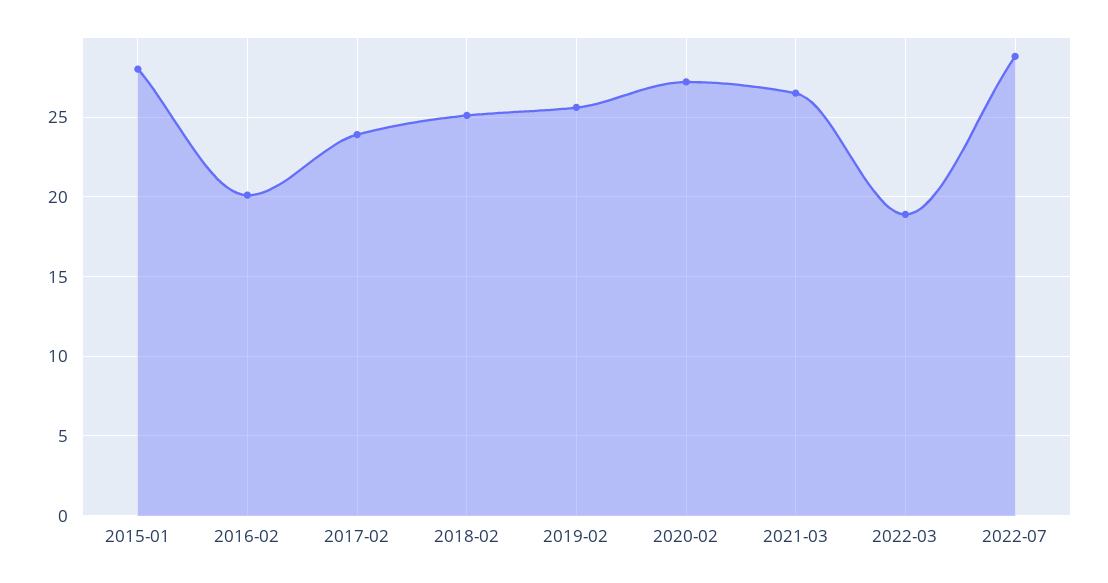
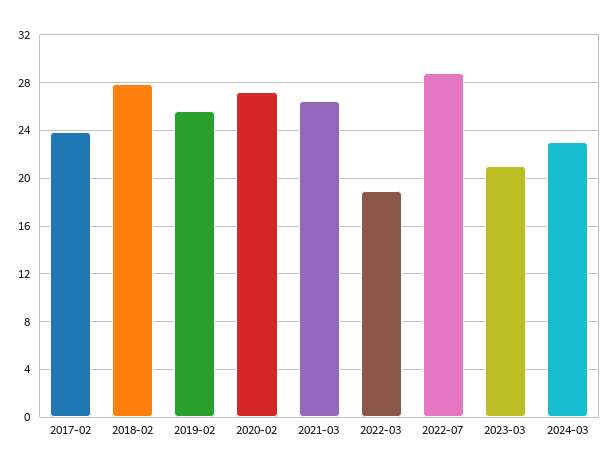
2015-01: 28 -> none
2016-02: 20 -> none
2018-02: 25 -> 28
2023-03: none -> 21
2024-03: none -> 23

